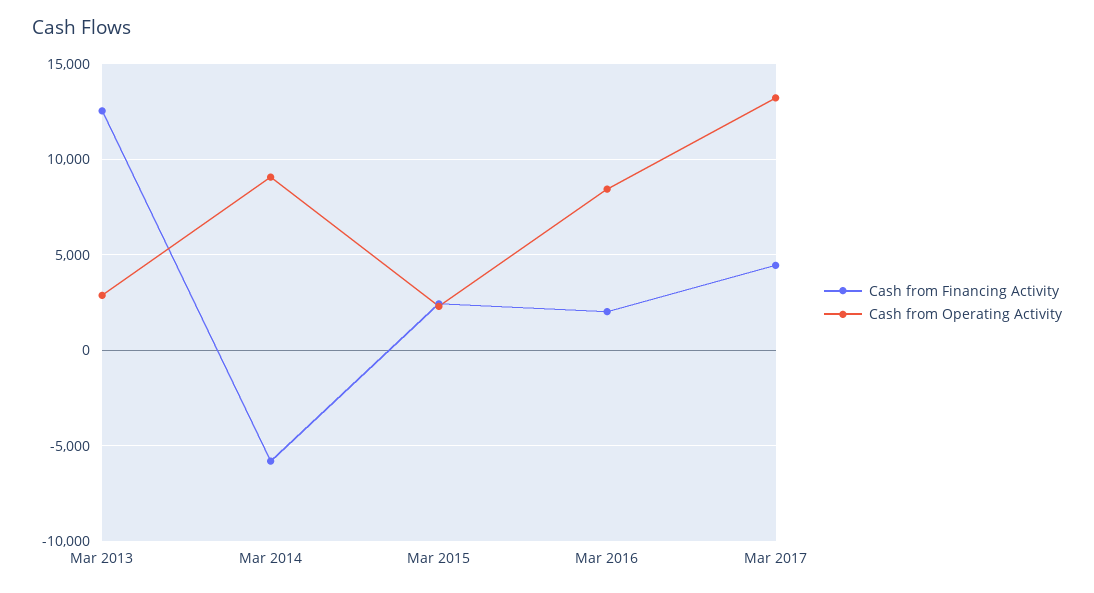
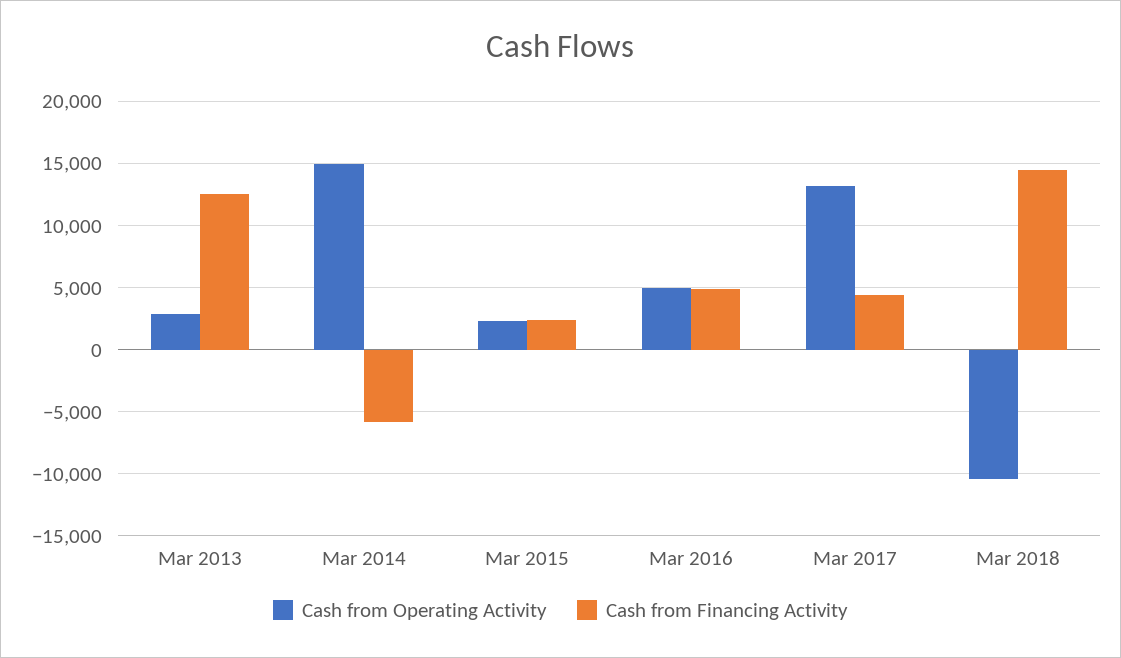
Cash from Operating Activity, Mar 2014: 9000 -> 15000
Cash from Financing Activity, Mar 2016: 2000 -> 5000
Cash from Operating Activity, Mar 2016: 8500 -> 5000
Cash from Operating Activity, Mar 2018: none -> -10500
Cash from Financing Activity, Mar 2018: none -> 14500

